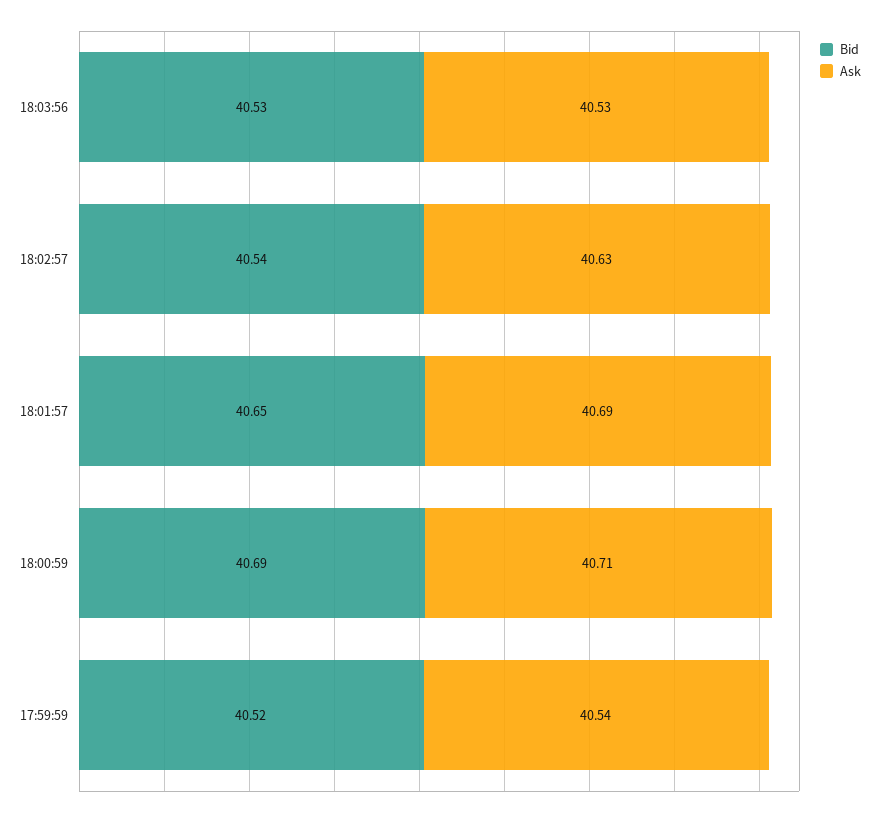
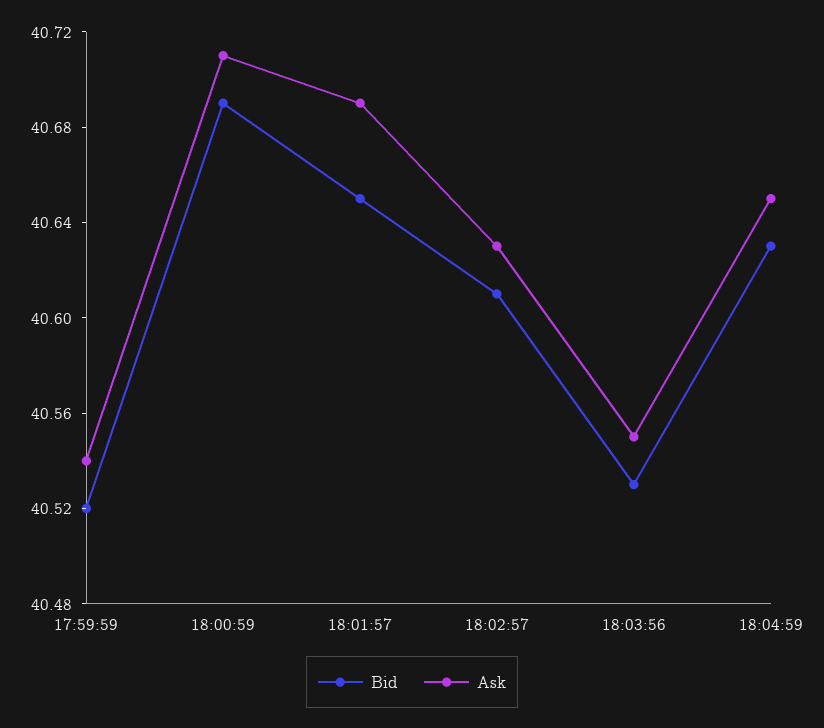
Ask, 18:03:56: 40.53 -> 40.55
Bid, 18:02:57: 40.54 -> 40.61
Bid, 18:04:59: none -> 40.63
Ask, 18:04:59: none -> 40.65

